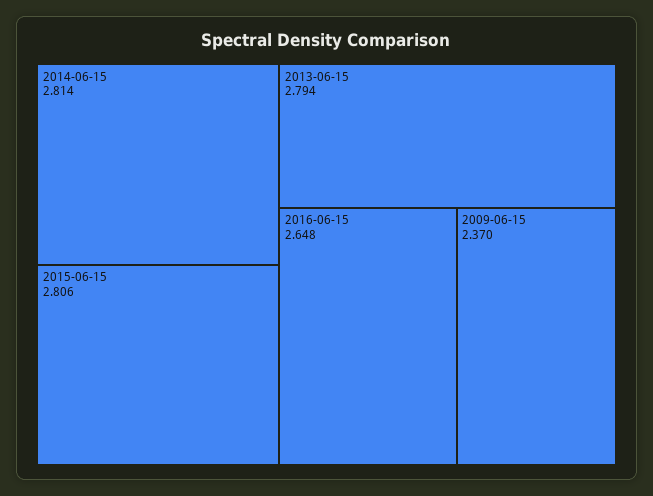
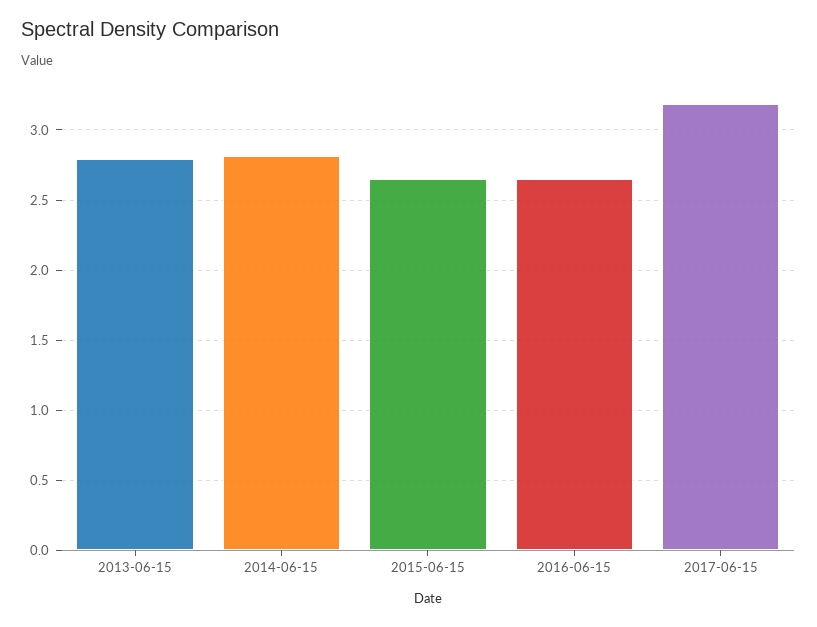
2015-06-15: 2.806 -> 2.65
2009-06-15: 2.37 -> none
2017-06-15: none -> 3.2

